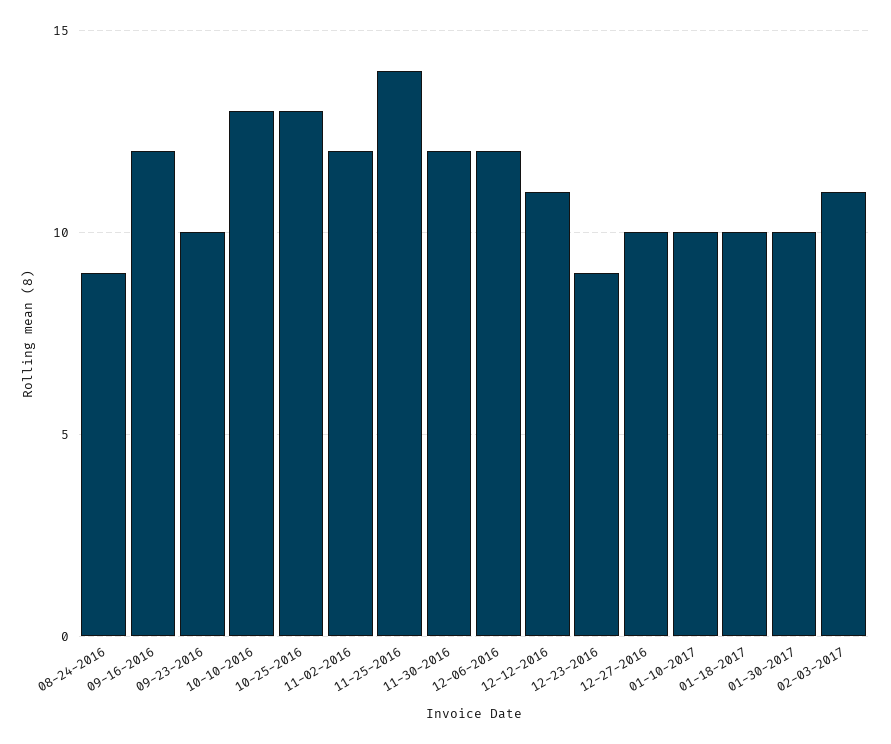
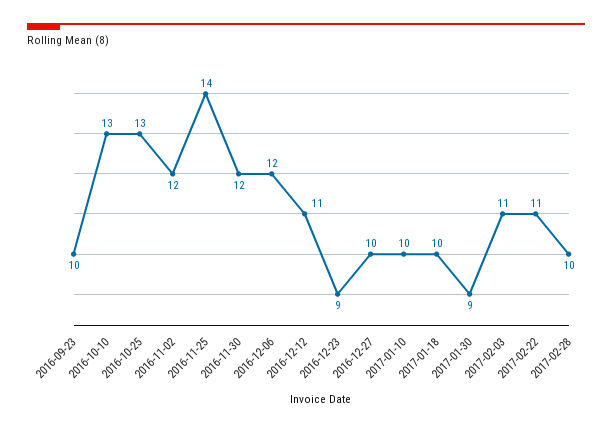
08-24-2016: 9 -> none
09-16-2016: 12 -> none
01-30-2017: 10 -> 9
2017-02-22: none -> 11
2017-02-28: none -> 10

